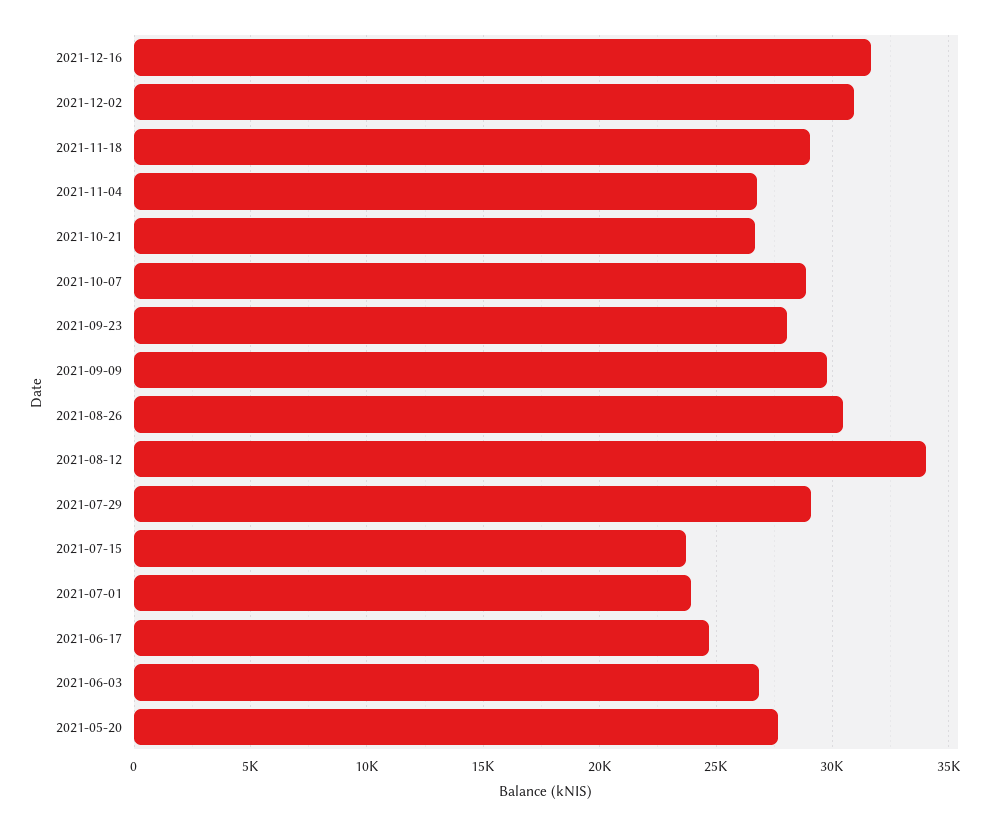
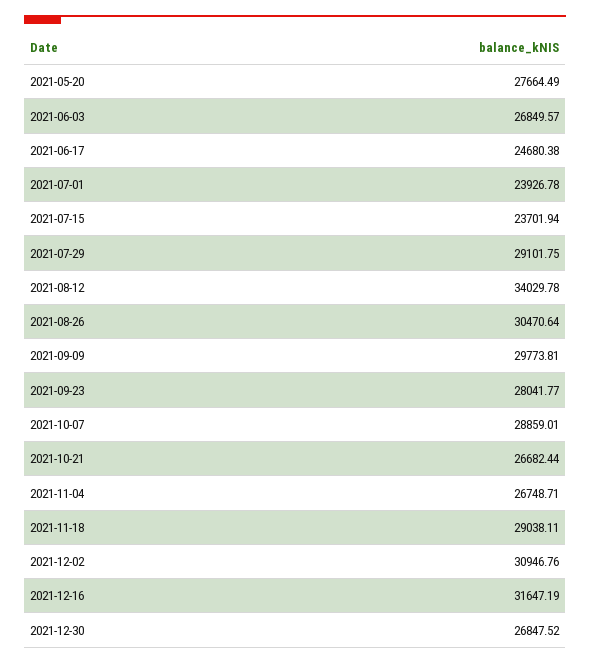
2021-12-30: none -> 26847.52

